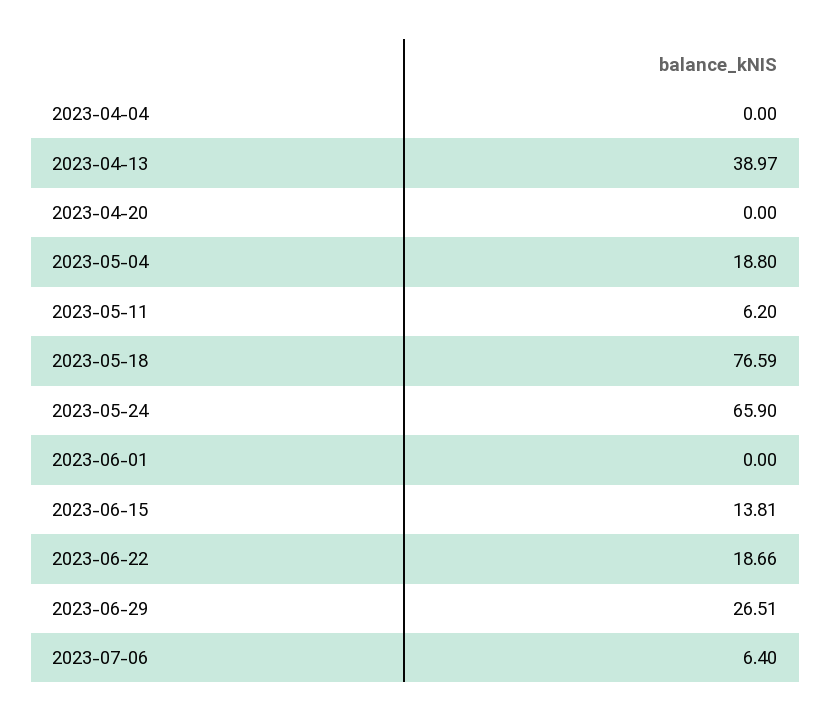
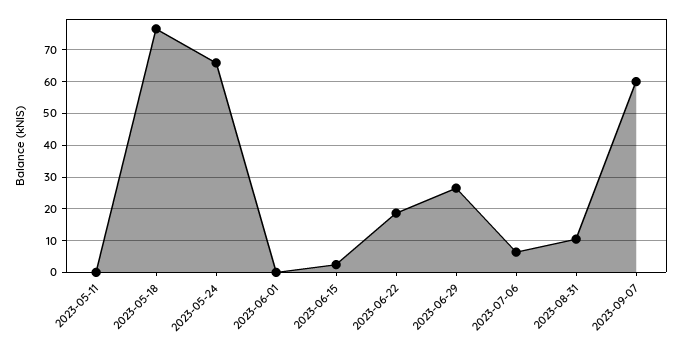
2023-04-04: 0 -> none
2023-04-13: 38.97 -> none
2023-04-20: 0 -> none
2023-05-04: 18.8 -> none
2023-05-11: 6.2 -> 0
2023-06-15: 13.81 -> 2
2023-08-31: none -> 10
2023-09-07: none -> 60

